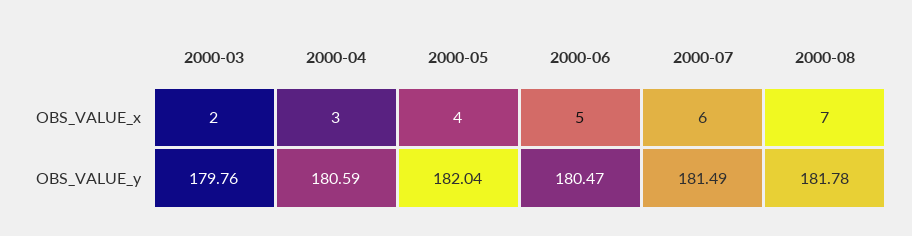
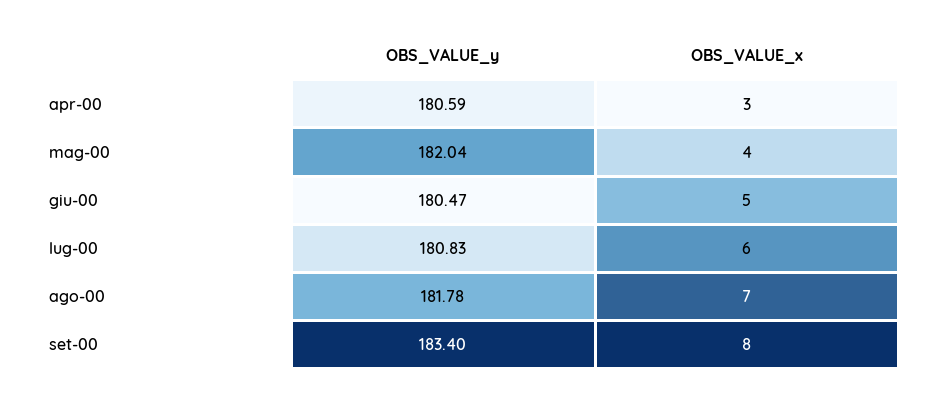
2000-03, OBS_VALUE_x: 2 -> none
2000-03, OBS_VALUE_y: 179.76 -> none
2000-07, OBS_VALUE_y: 181.49 -> 180.83
set-00, OBS_VALUE_y: none -> 183.4
set-00, OBS_VALUE_x: none -> 8

